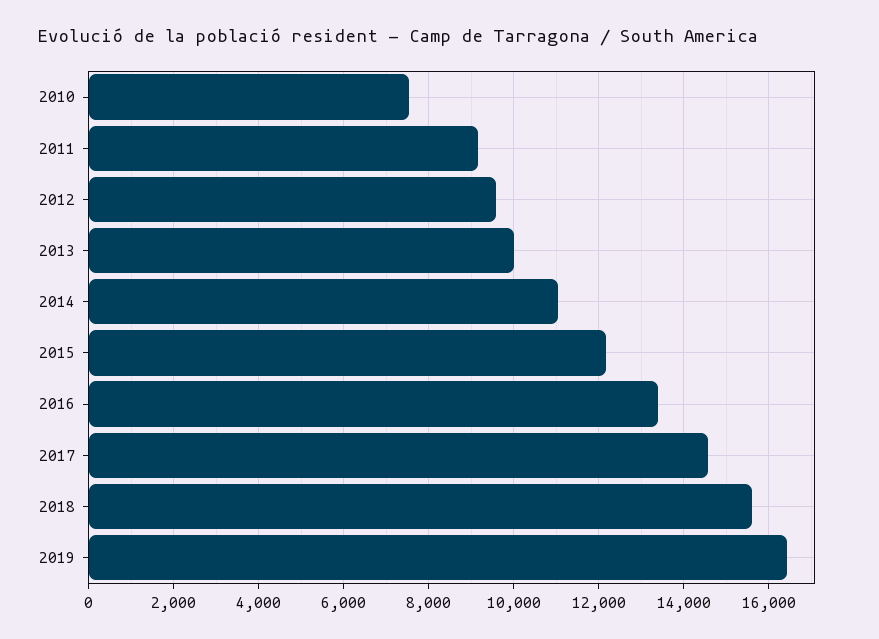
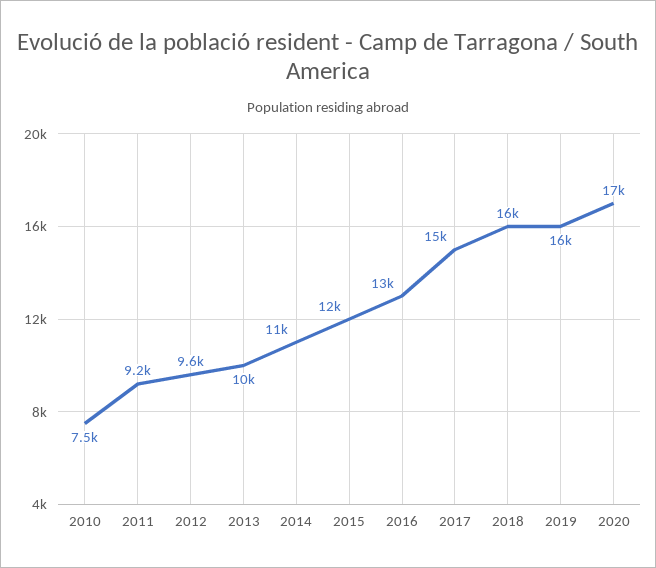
2020: none -> 17000

